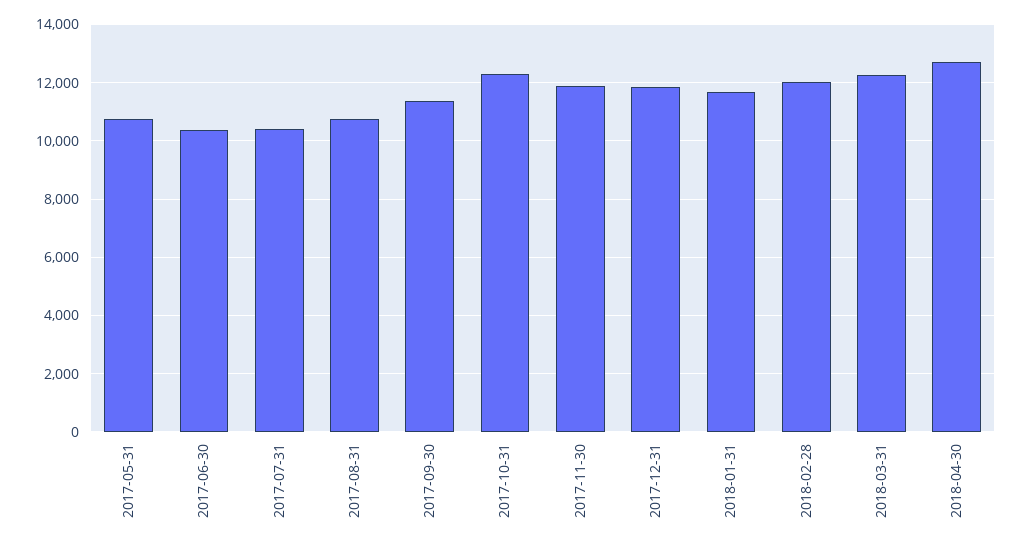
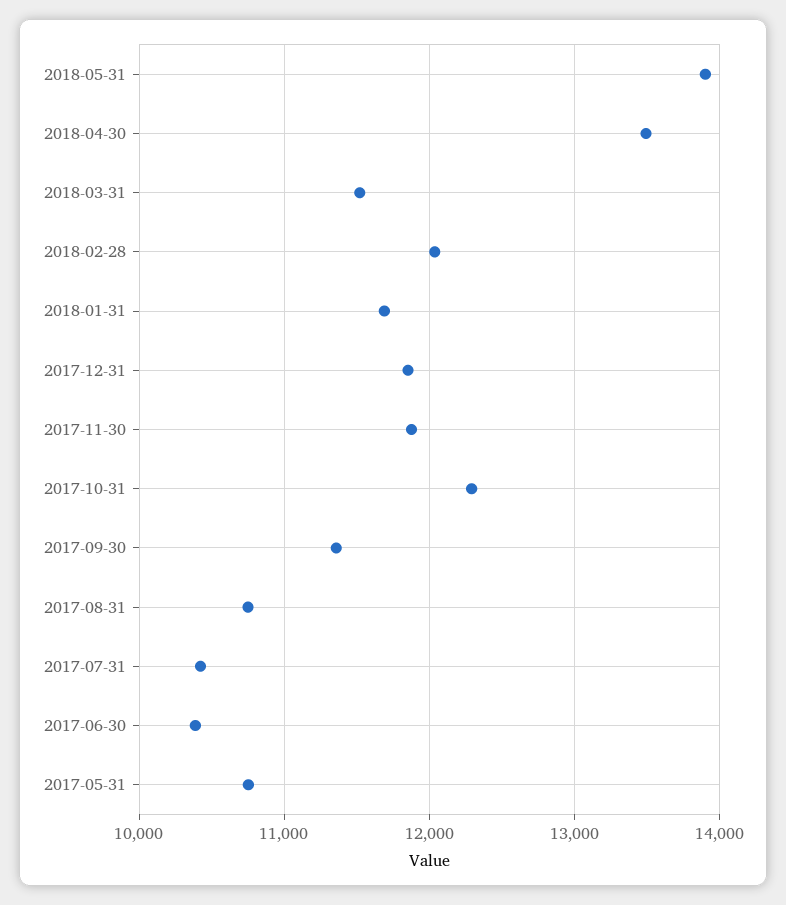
2018-03-31: 12250 -> 11500
2018-04-30: 12750 -> 13500
2018-05-31: none -> 13900

